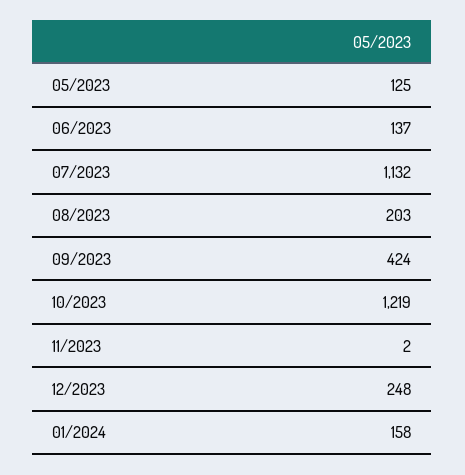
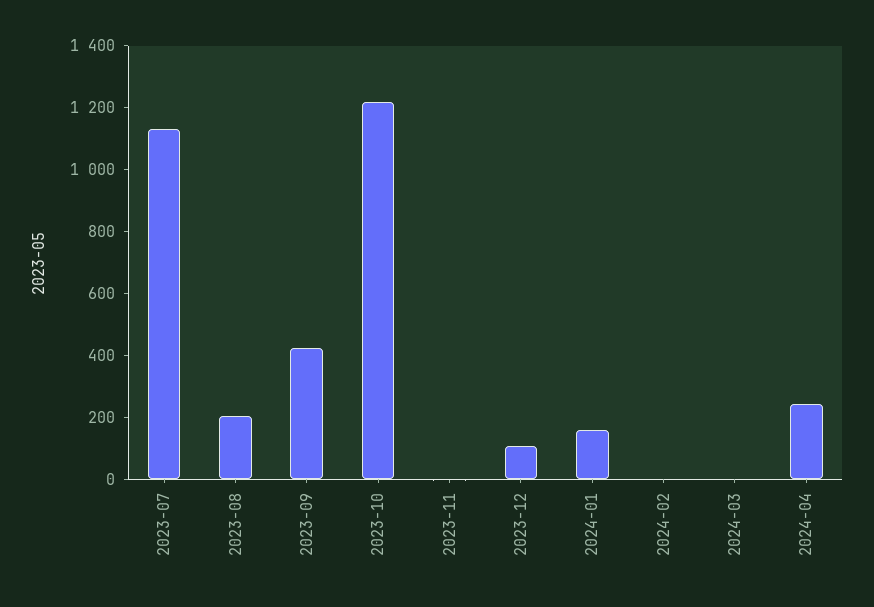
05/2023: 125 -> none
06/2023: 137 -> none
12/2023: 248 -> 100
2024-02: none -> 0
2024-03: none -> 0
2024-04: none -> 250

